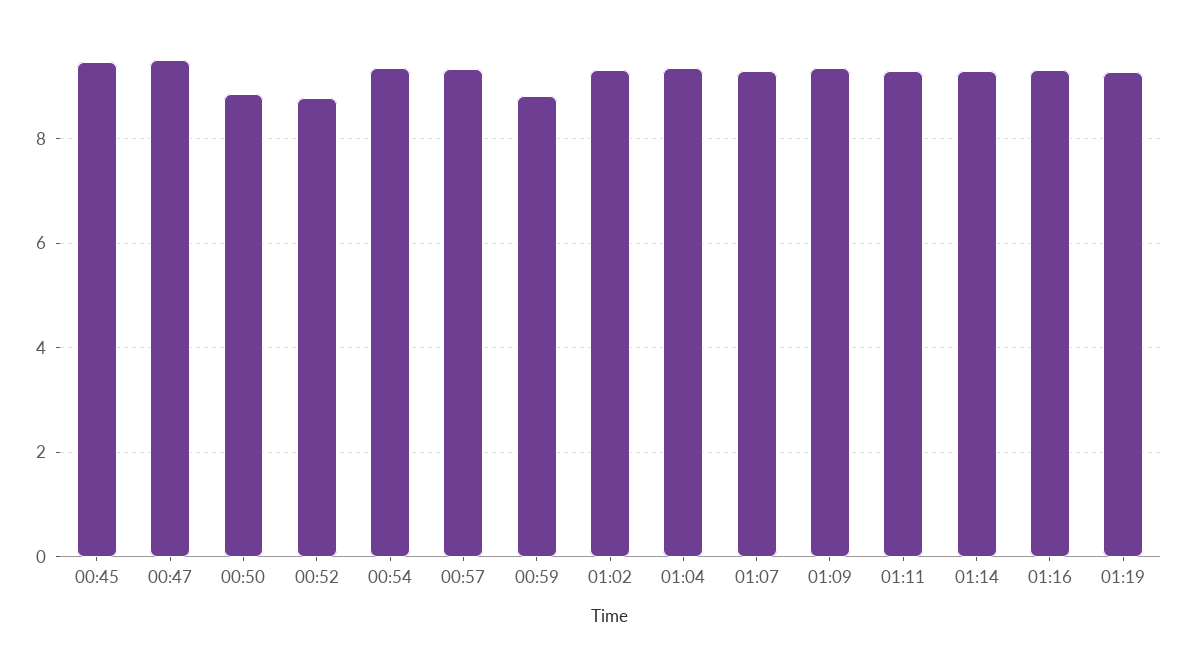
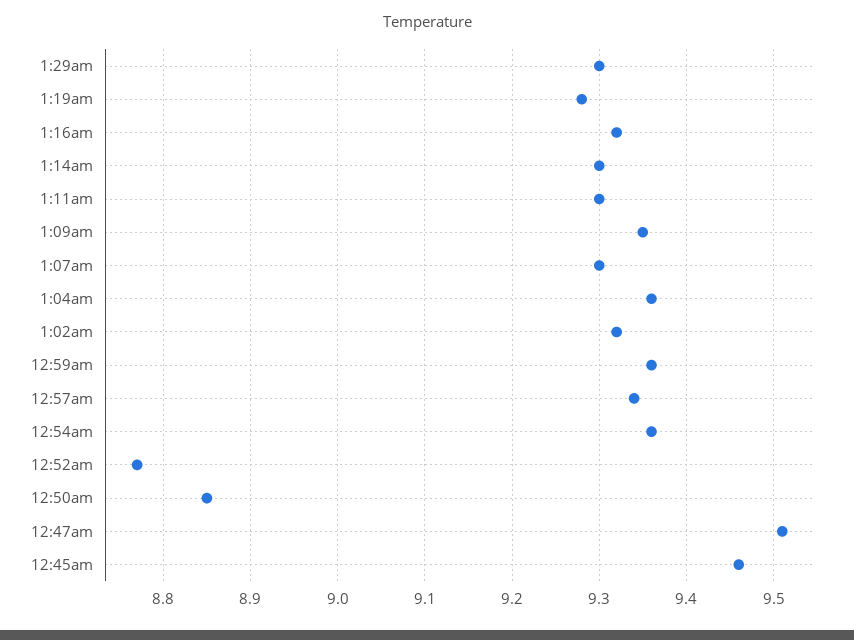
00:59: 8.8 -> 9.36
1:29am: none -> 9.3

